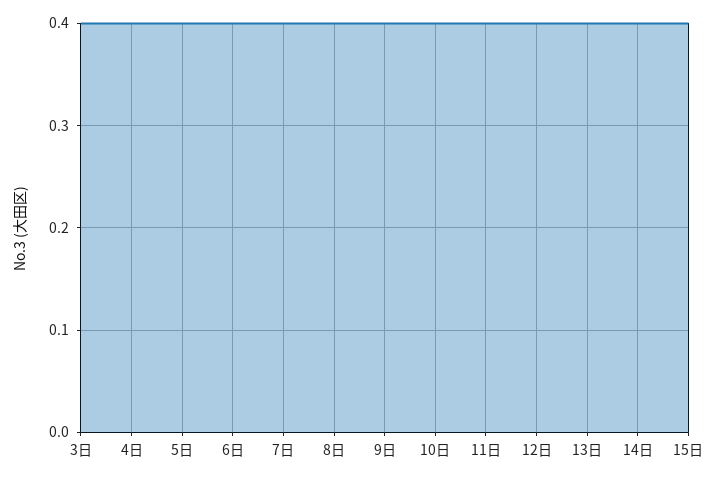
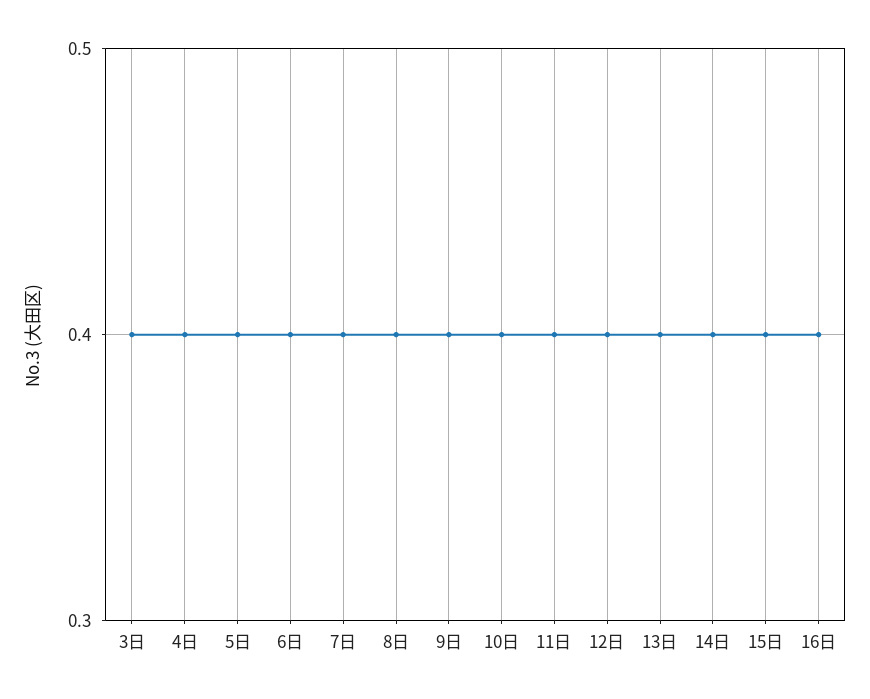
16日: none -> 0.4

